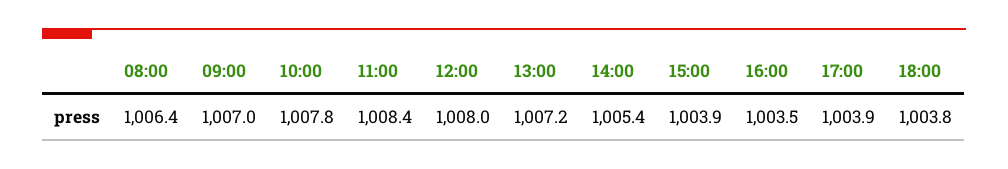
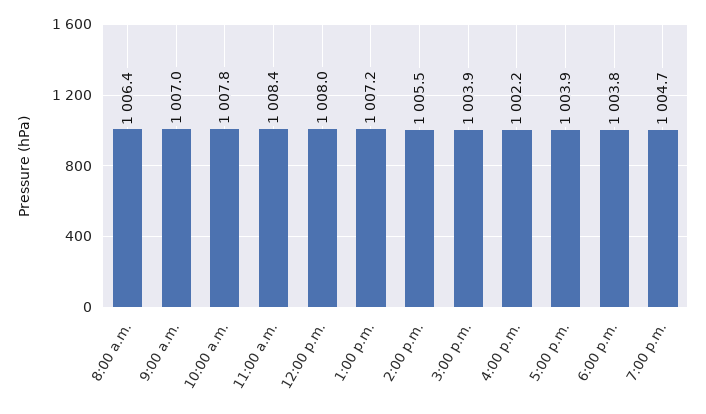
14:00: 1005.4 -> 1005.5
16:00: 1003.5 -> 1002.2
7:00 p.m.: none -> 1004.7

